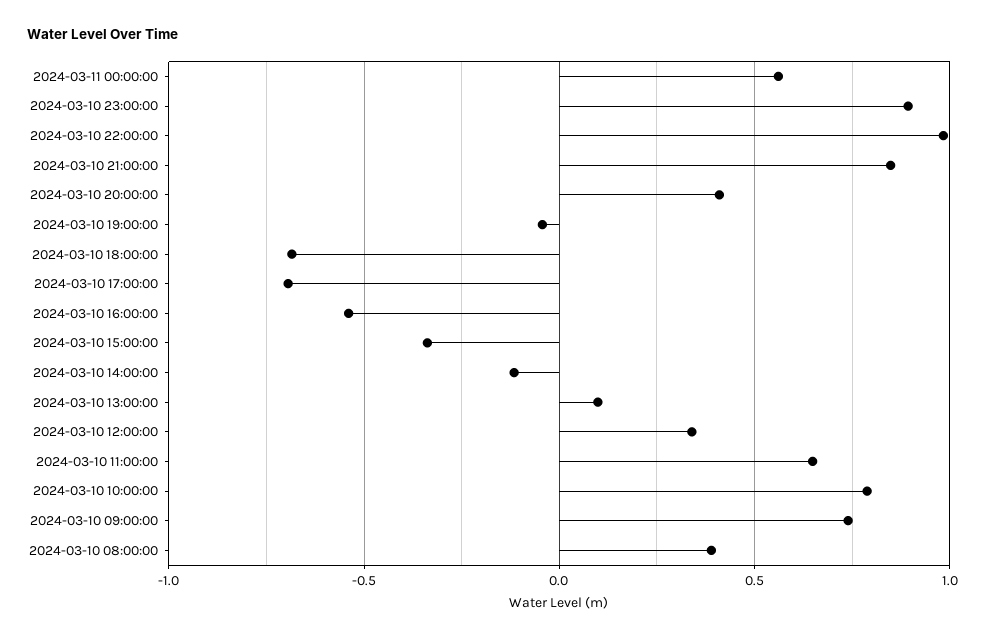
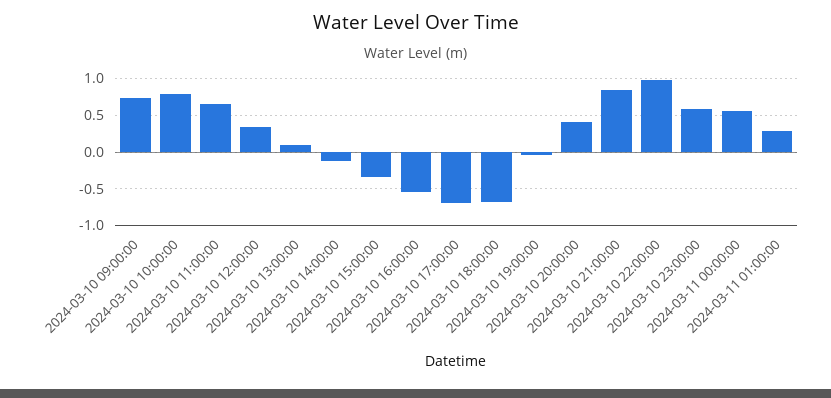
2024-03-10 23:00:00: 0.9 -> 0.6
2024-03-10 08:00:00: 0.4 -> none
2024-03-11 01:00:00: none -> 0.3

